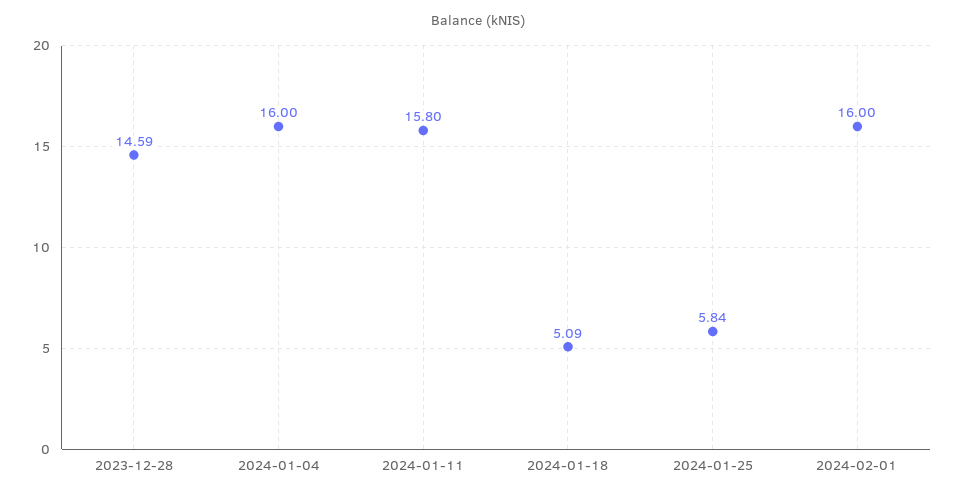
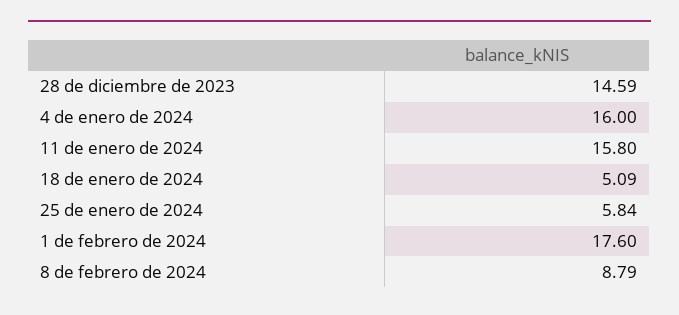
2024-02-01: 16 -> 17.6
8 de febrero de 2024: none -> 8.79

